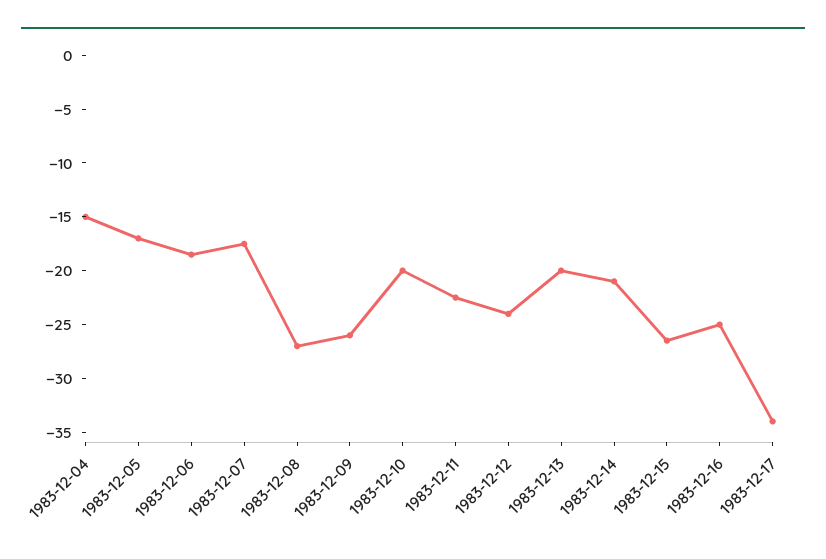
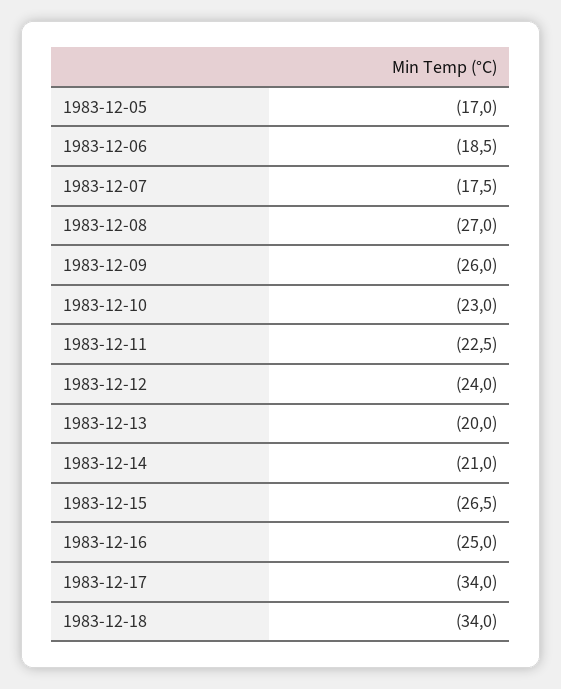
1983-12-04: -15 -> none
1983-12-10: -20 -> -23
1983-12-18: none -> -34

